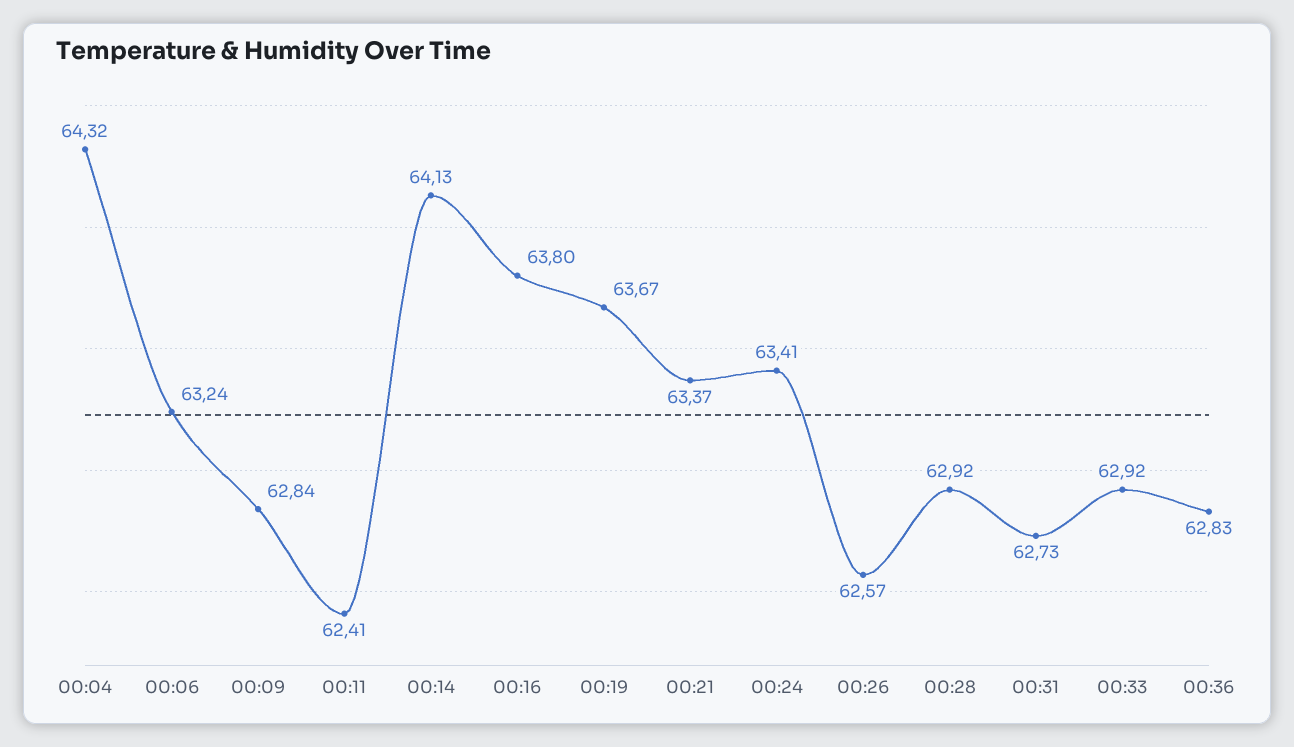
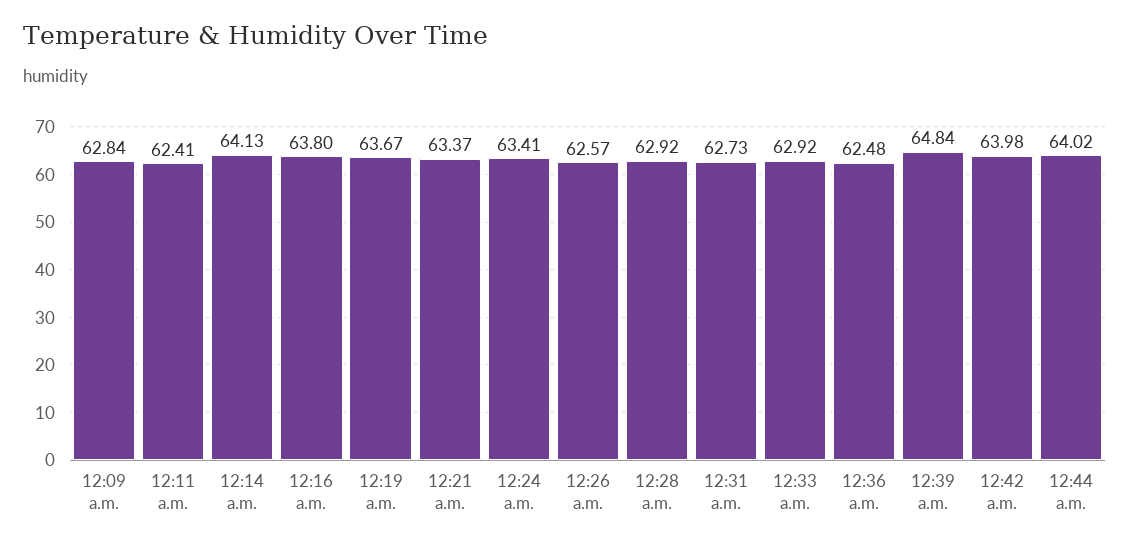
00:04: 64.32 -> none
00:06: 63.24 -> none
00:36: 62.83 -> 62.48
12:39 a.m.: none -> 64.84
12:42 a.m.: none -> 63.98
12:44 a.m.: none -> 64.02

